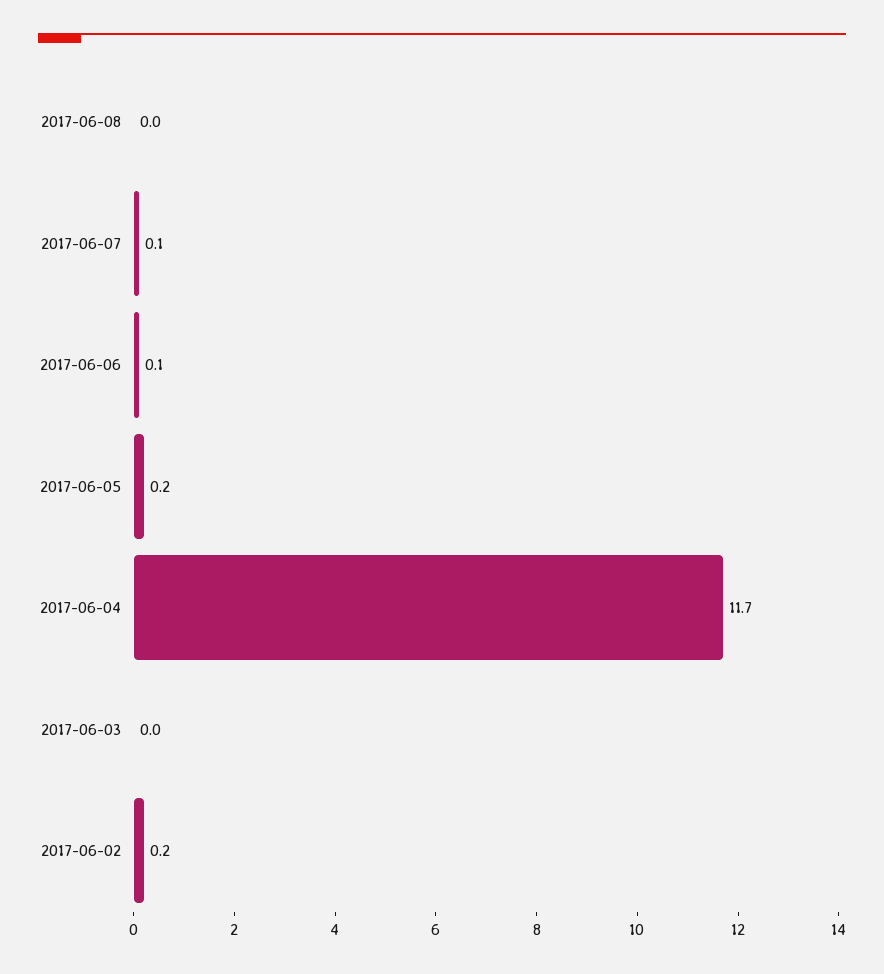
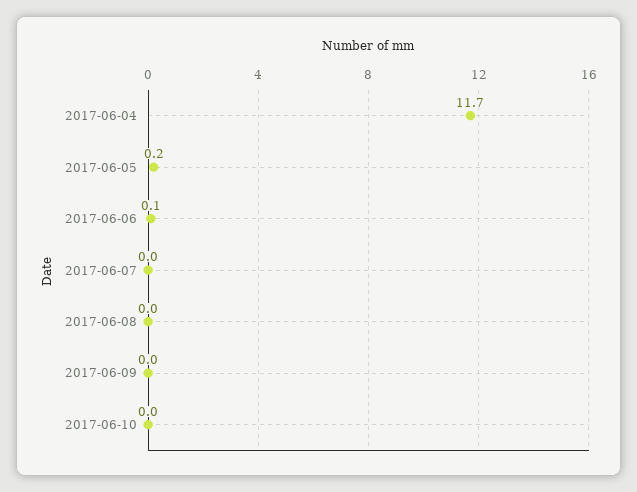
2017-06-07: 0.1 -> 0
2017-06-03: 0 -> none
2017-06-02: 0.2 -> none
2017-06-09: none -> 0
2017-06-10: none -> 0

